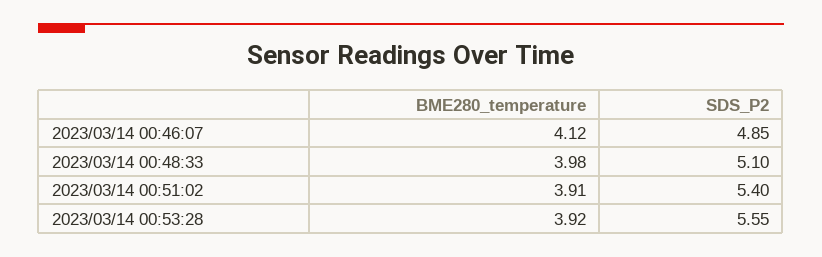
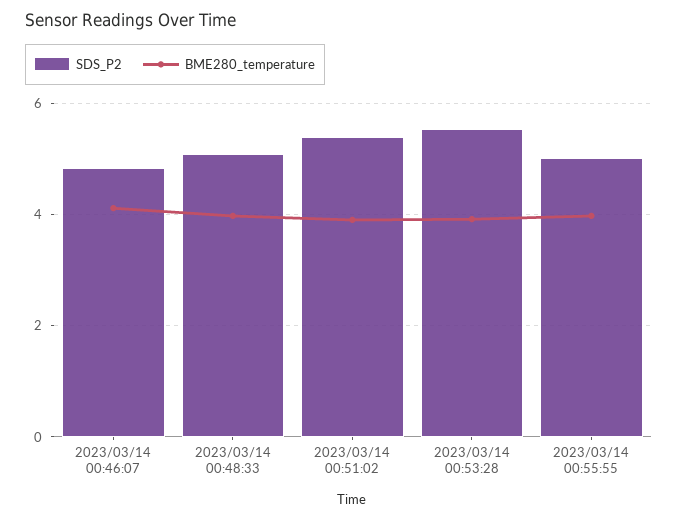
SDS_P2, 2023/03/14 00:55:55: none -> 5
BME280_temperature, 2023/03/14 00:55:55: none -> 4

